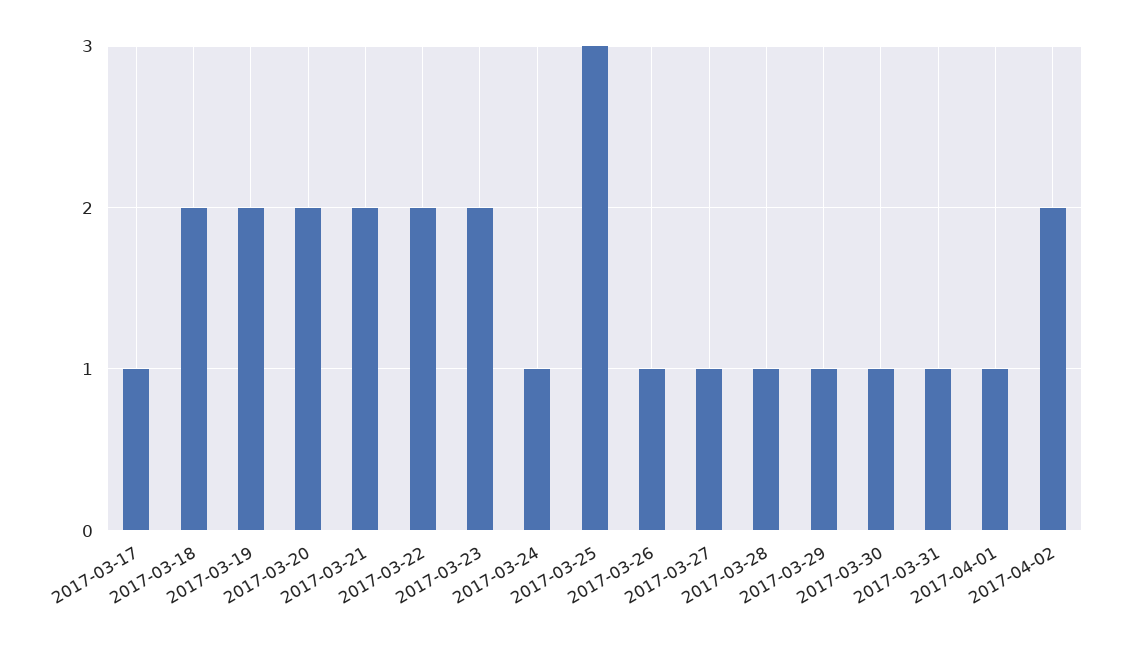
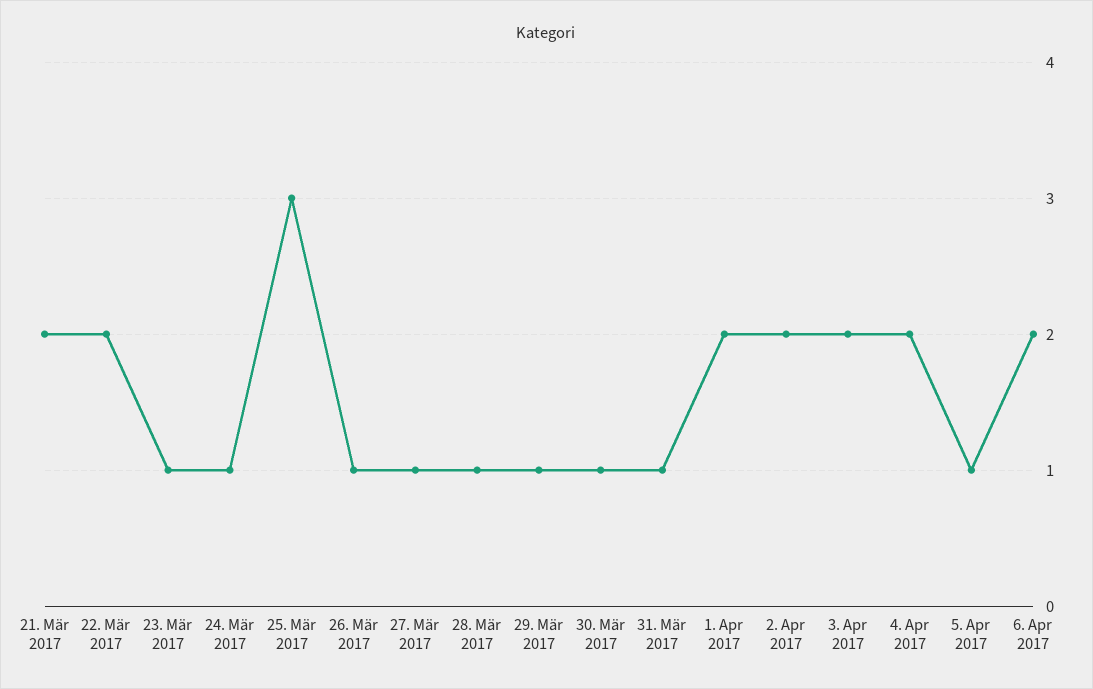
2017-03-17: 1 -> none
2017-03-18: 2 -> none
2017-03-19: 2 -> none
2017-03-20: 2 -> none
2017-03-23: 2 -> 1
2017-04-01: 1 -> 2
3. Apr 2017: none -> 2
4. Apr 2017: none -> 2
5. Apr 2017: none -> 1
6. Apr 2017: none -> 2

